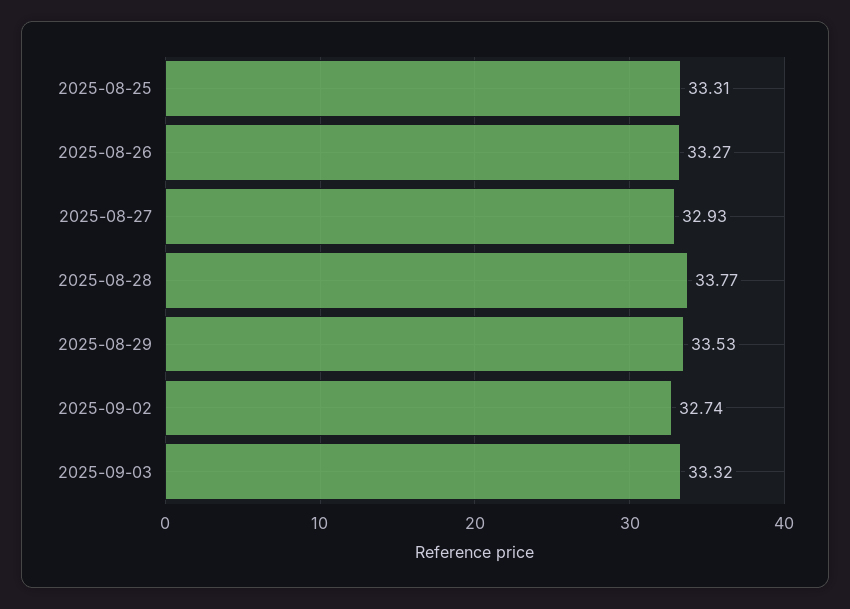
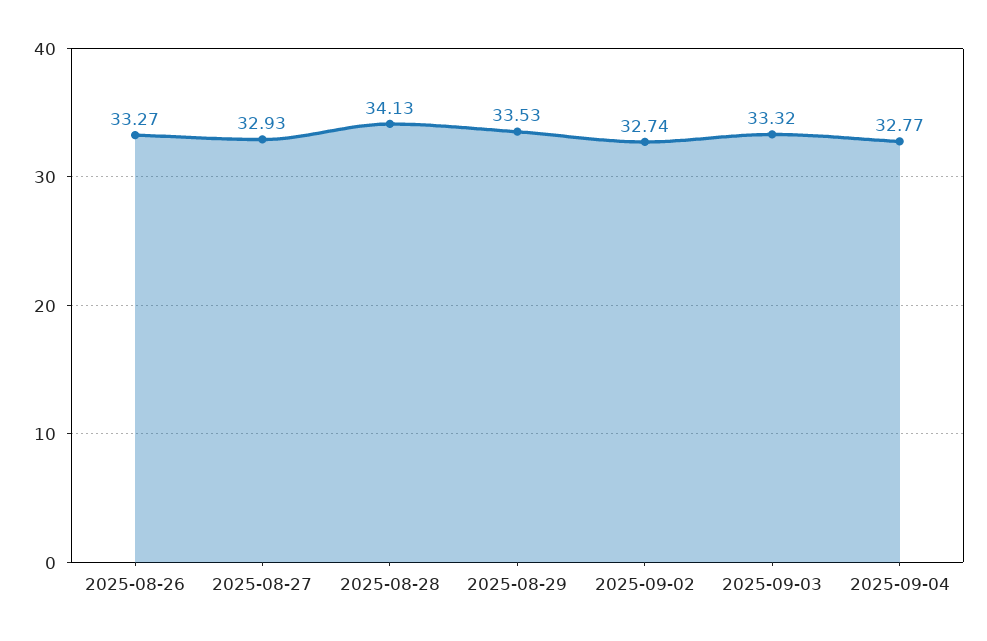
2025-08-25: 33.31 -> none
2025-08-28: 33.77 -> 34.13
2025-09-04: none -> 32.77

